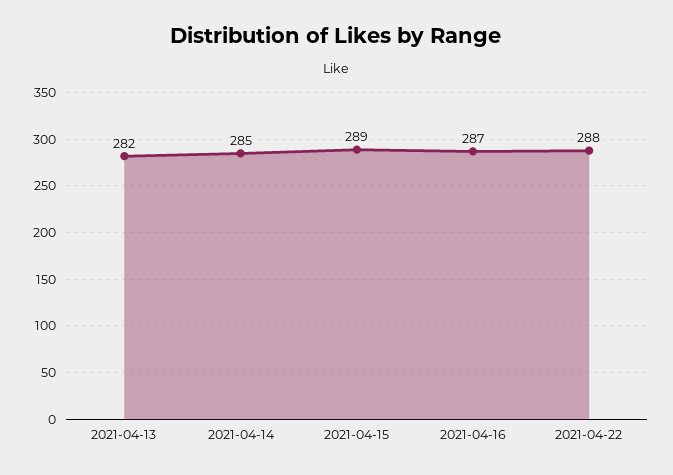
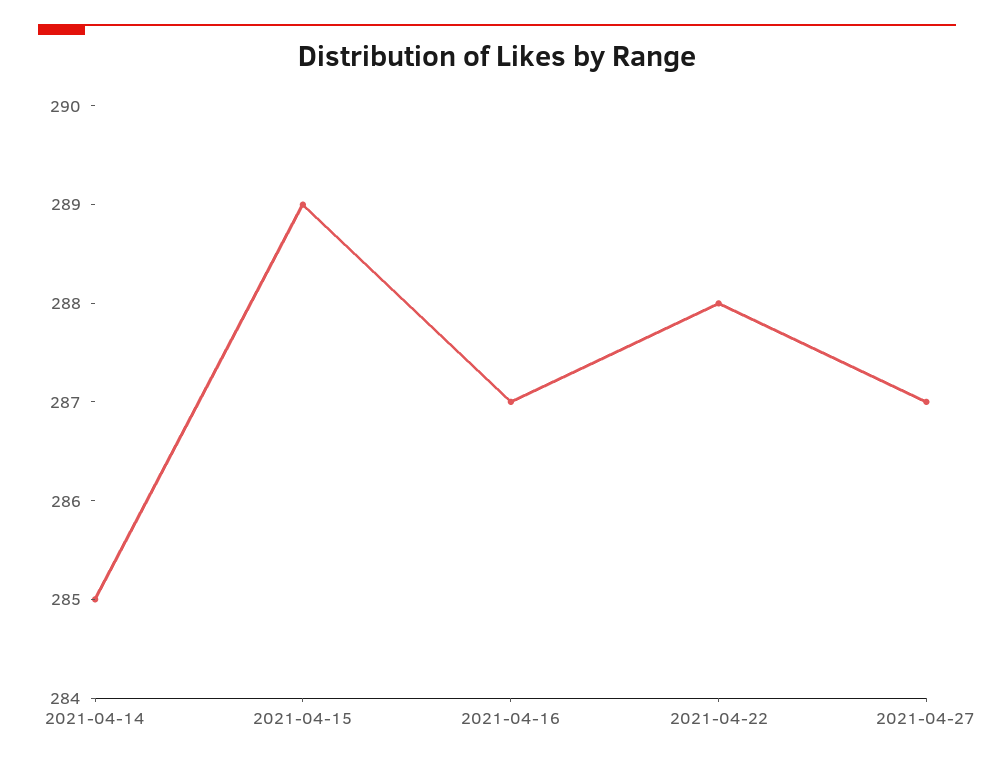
2021-04-13: 282 -> none
2021-04-27: none -> 287

